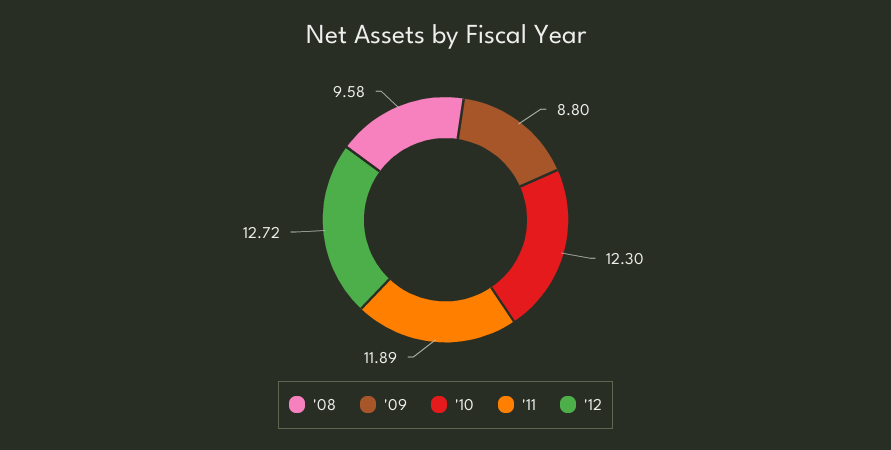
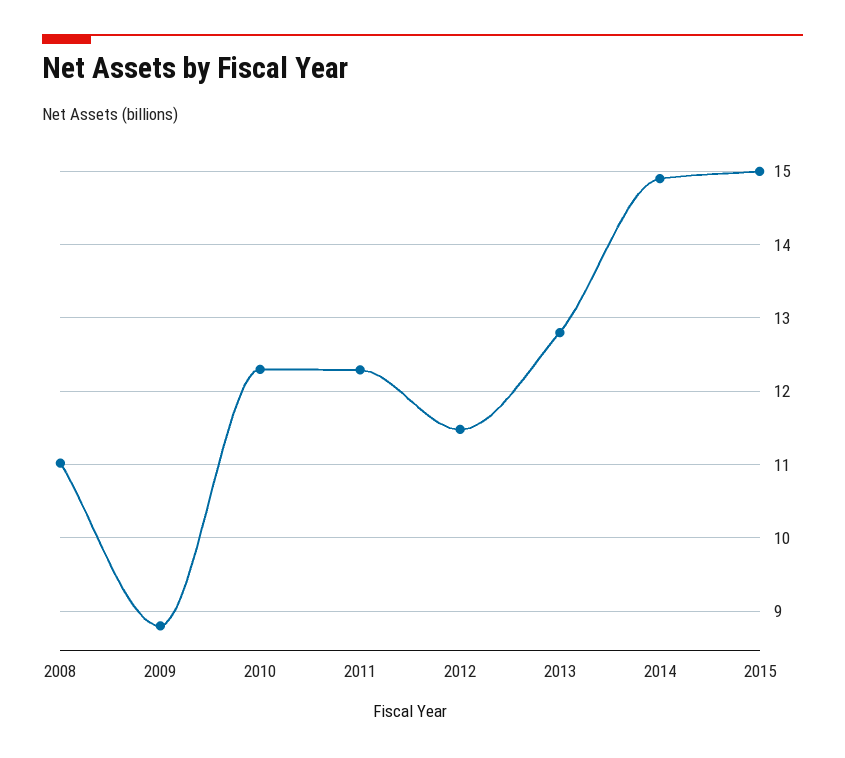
'08: 9.58 -> 11
'11: 11.89 -> 12.3
'12: 12.72 -> 11.5
2013: none -> 12.8
2014: none -> 14.9
2015: none -> 15

